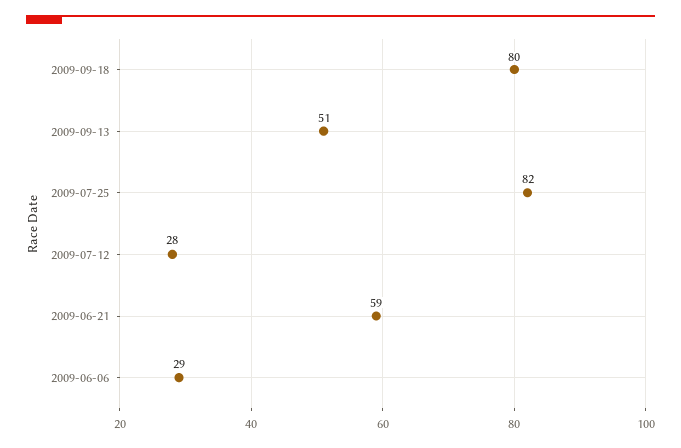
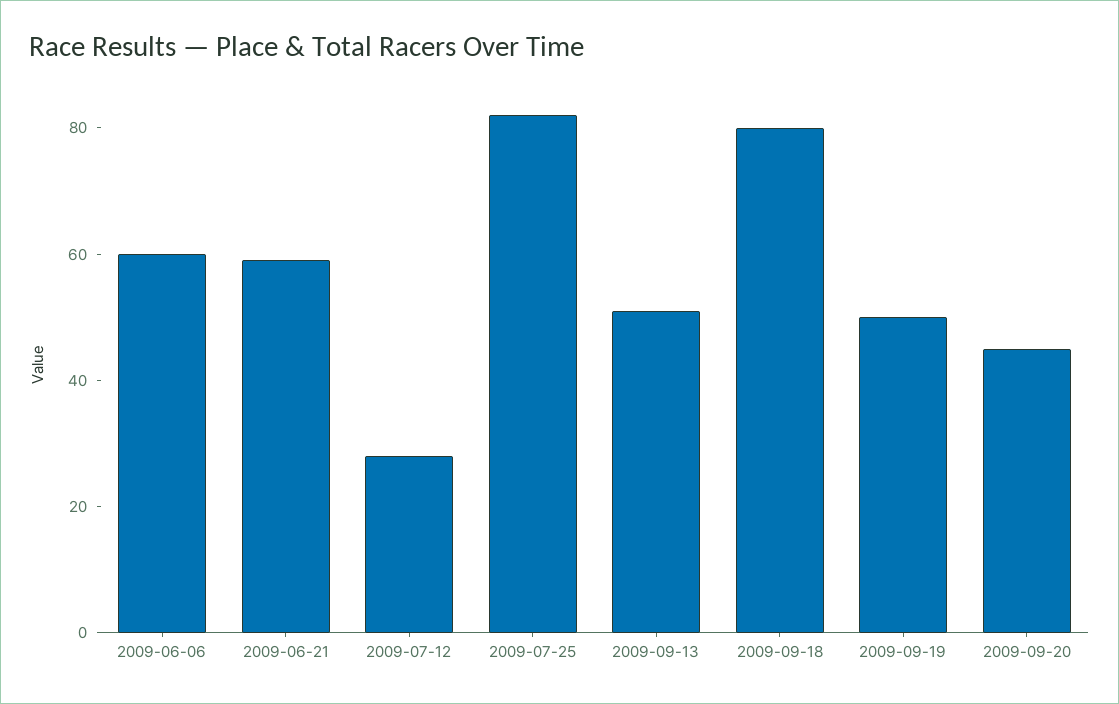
2009-06-06: 29 -> 60
2009-09-19: none -> 50
2009-09-20: none -> 45

